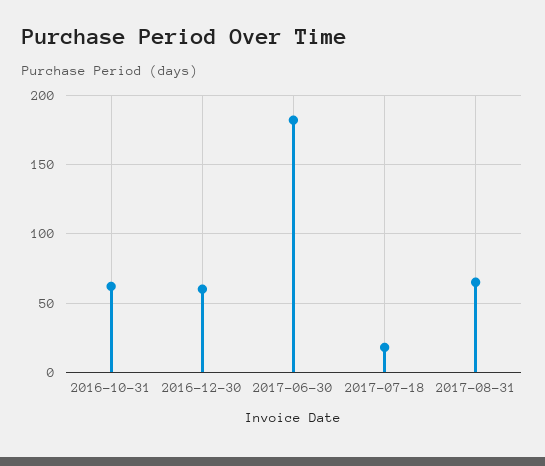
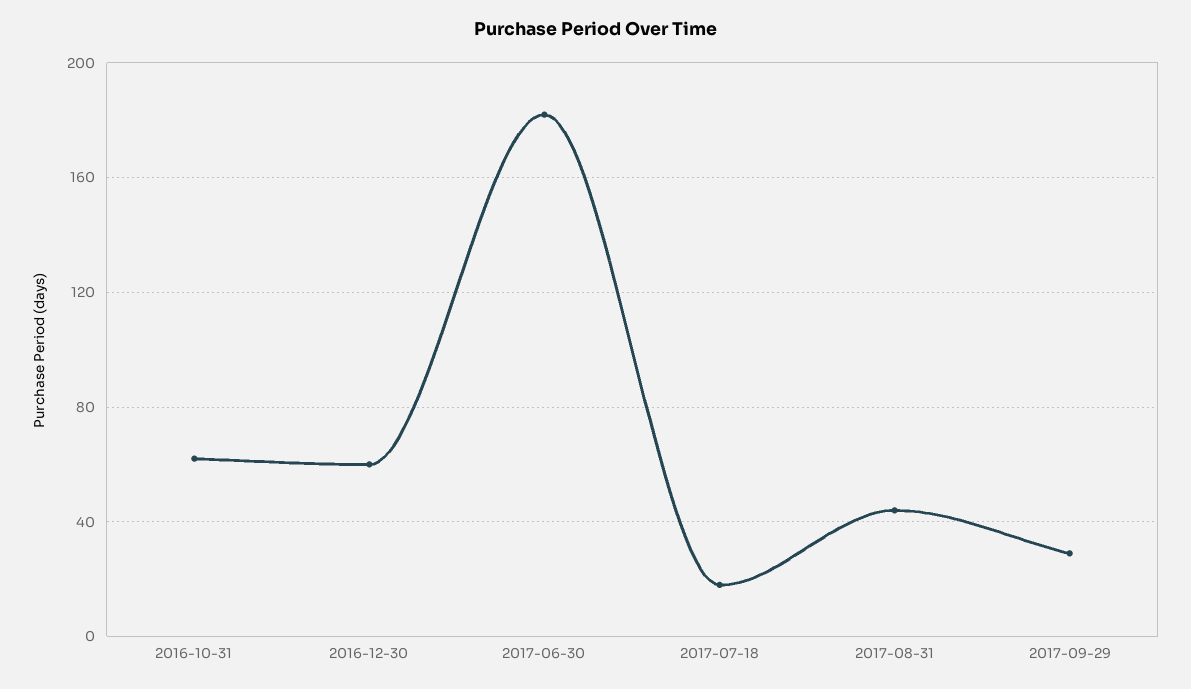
2017-08-31: 65 -> 45
2017-09-29: none -> 30

